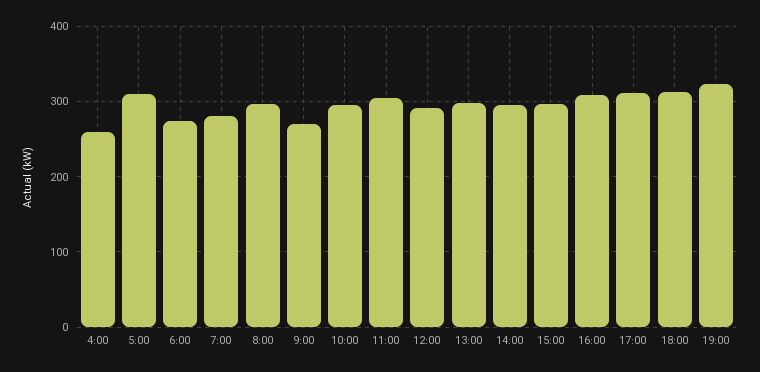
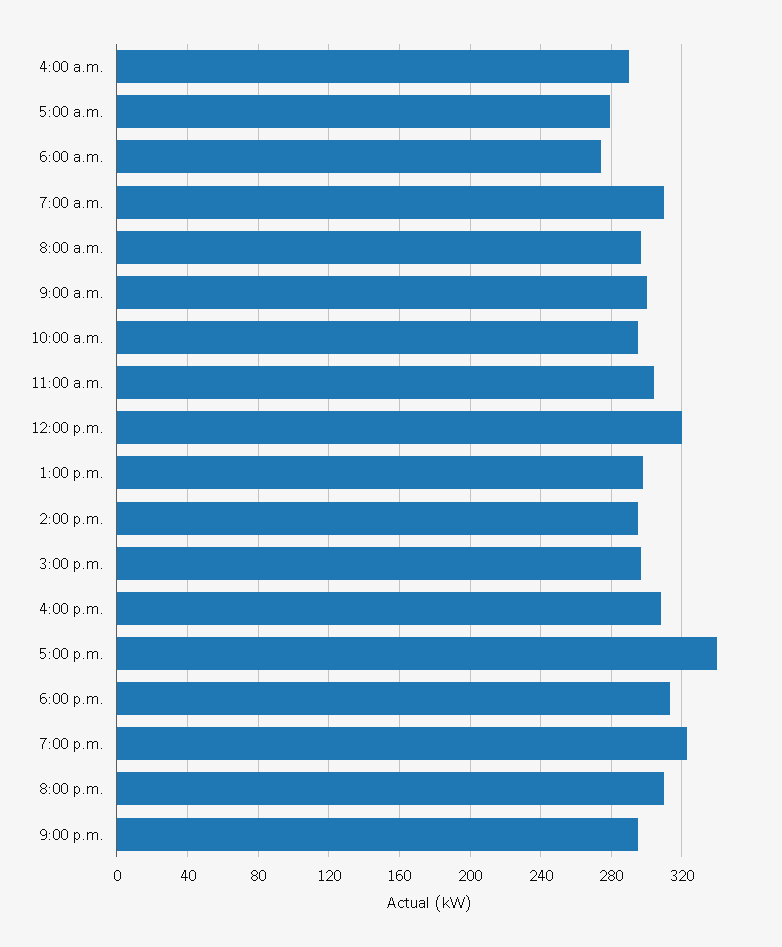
4:00: 260 -> 290
5:00: 310 -> 280
7:00: 280 -> 310
9:00: 270 -> 300
12:00: 290 -> 320
17:00: 310 -> 340
8:00 p.m.: none -> 310
9:00 p.m.: none -> 295

